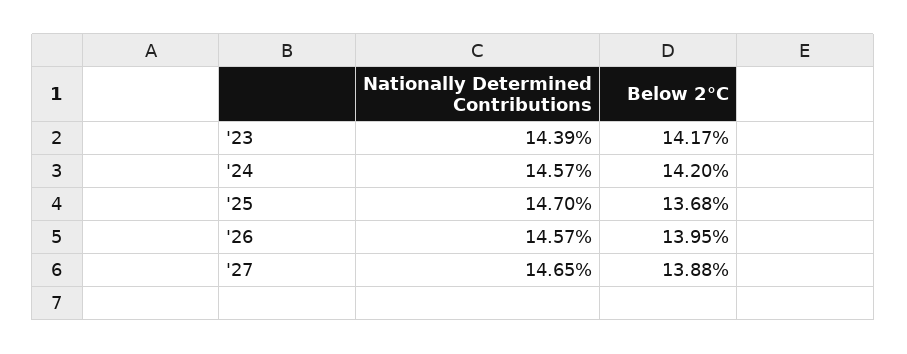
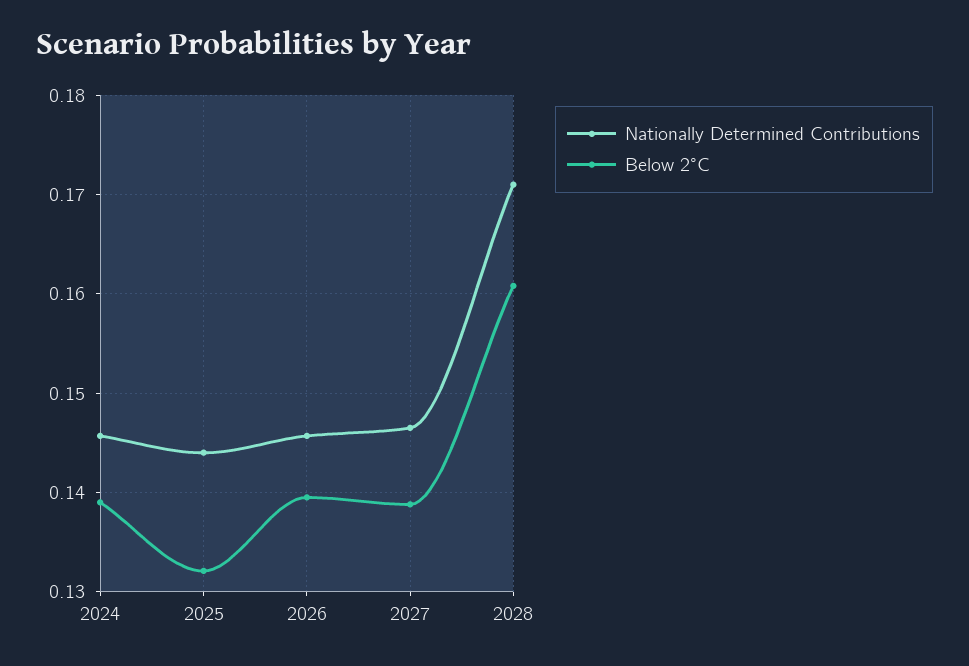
Nationally Determined Contributions, '23: 0.1439 -> none
Below 2°C, '23: 0.1417 -> none
Below 2°C, '24: 0.142 -> 0.139
Nationally Determined Contributions, '25: 0.147 -> 0.144
Below 2°C, '25: 0.1368 -> 0.132
Nationally Determined Contributions, 2028: none -> 0.171
Below 2°C, 2028: none -> 0.161

